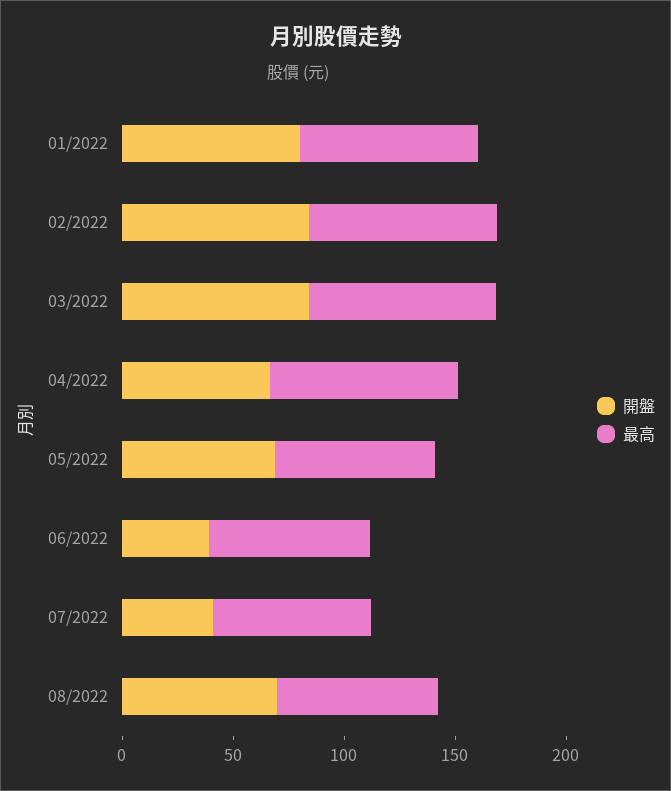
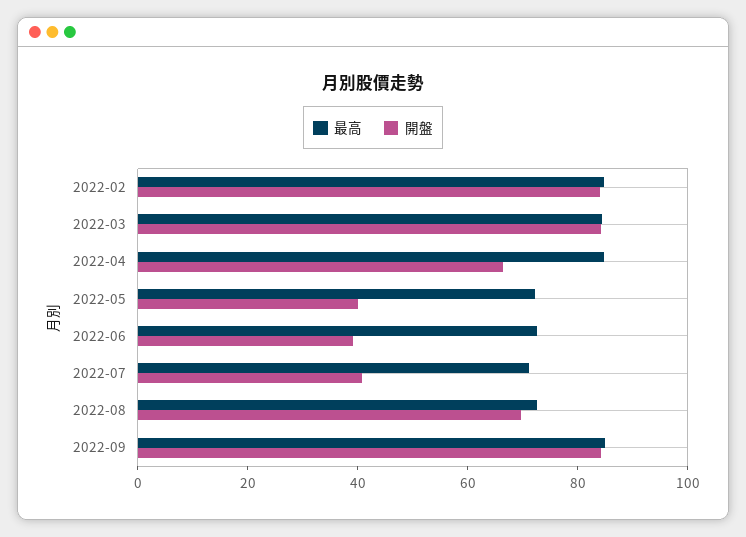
開盤, 01/2022: 80 -> none
最高, 01/2022: 80 -> none
開盤, 05/2022: 70 -> 40
最高, 2022-09: none -> 85
開盤, 2022-09: none -> 85

